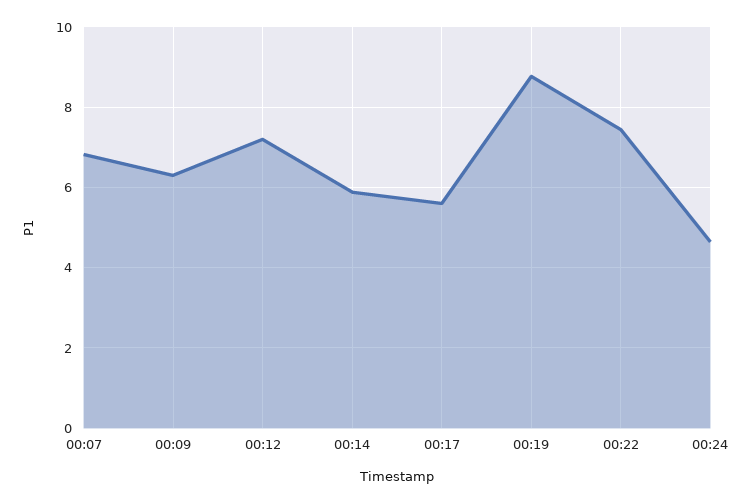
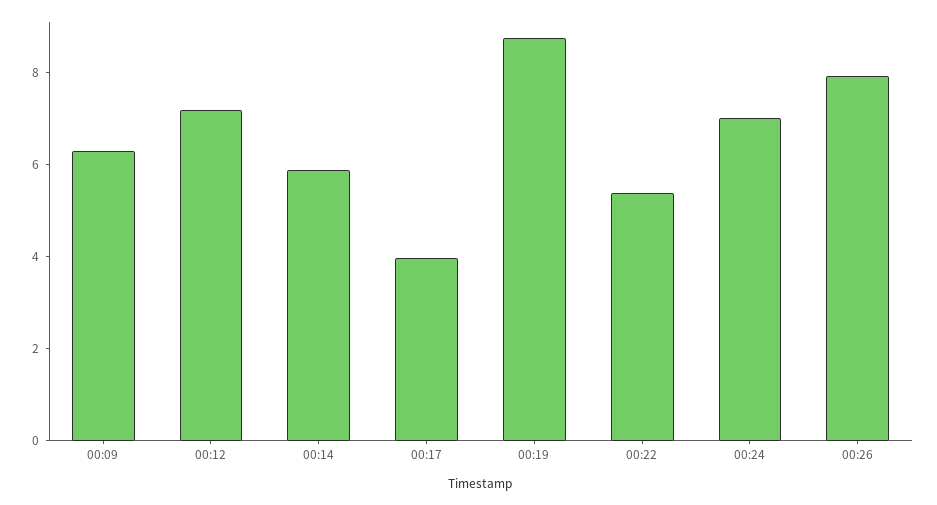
00:07: 6.8 -> none
00:17: 5.6 -> 4
00:22: 7.4 -> 5.5
00:24: 4.6 -> 7
00:26: none -> 8

